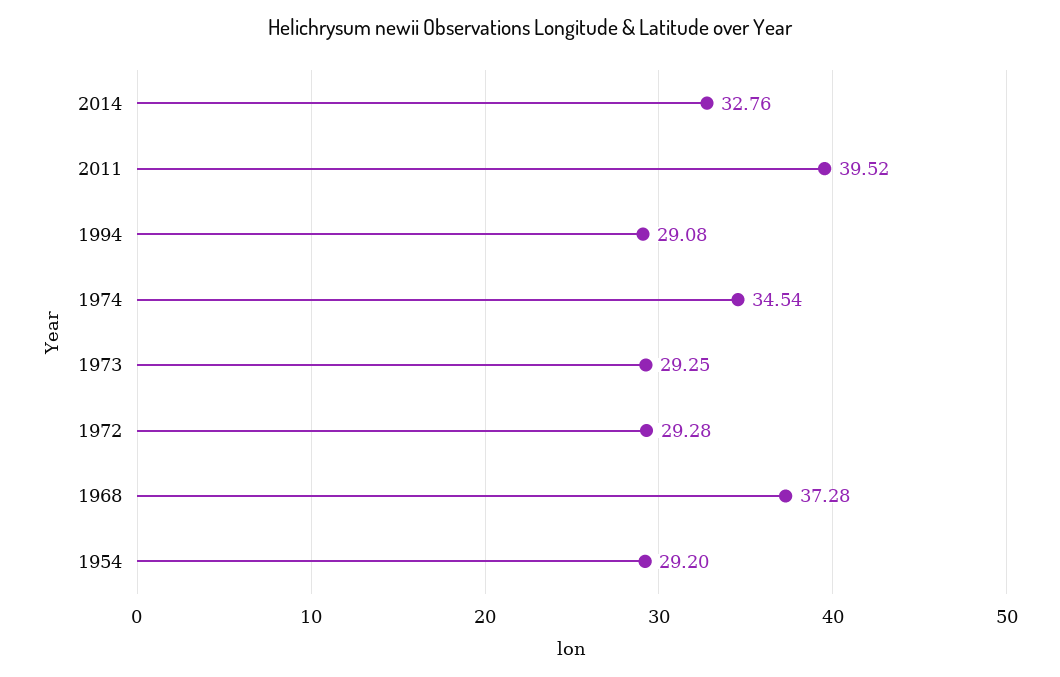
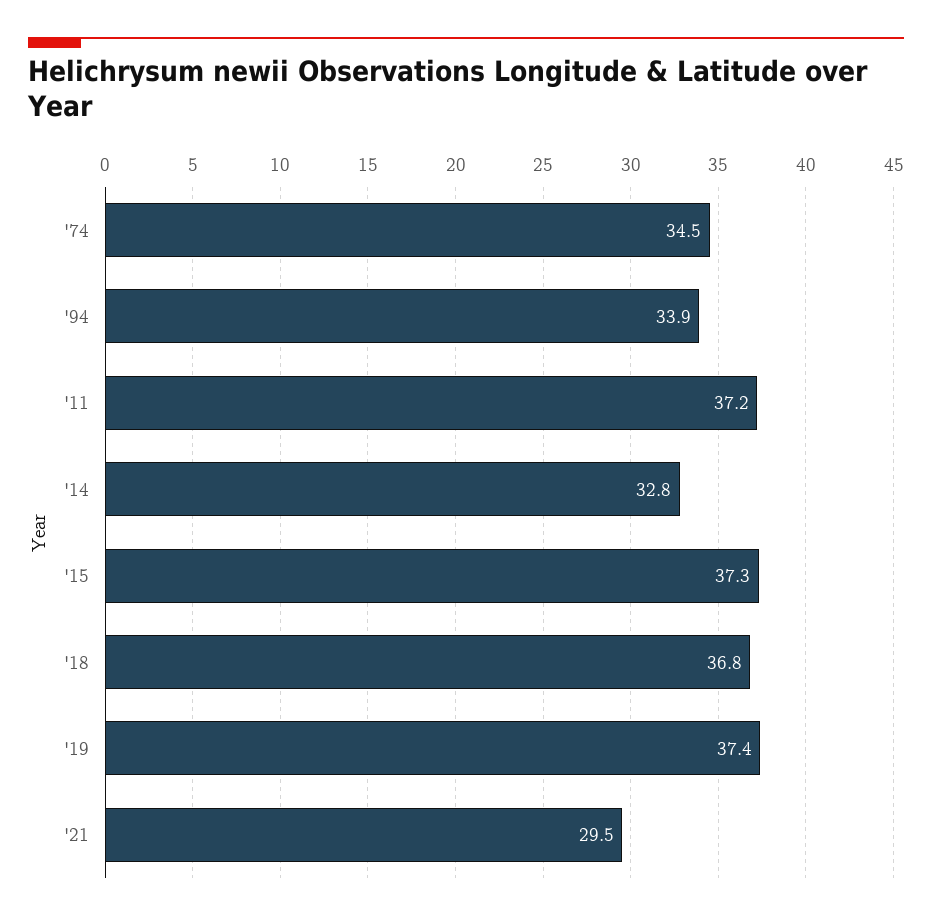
2011: 39.52 -> 37.2
1994: 29.08 -> 33.9
1973: 29.25 -> none
1972: 29.28 -> none
1968: 37.28 -> none
1954: 29.2 -> none
'15: none -> 37.3
'18: none -> 36.8
'19: none -> 37.4
'21: none -> 29.5

